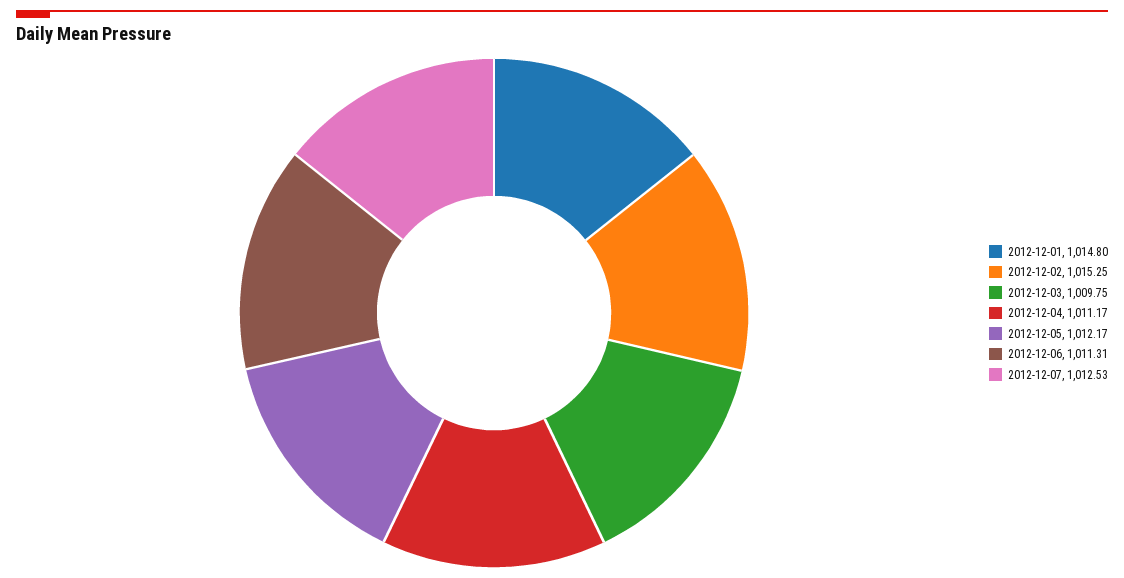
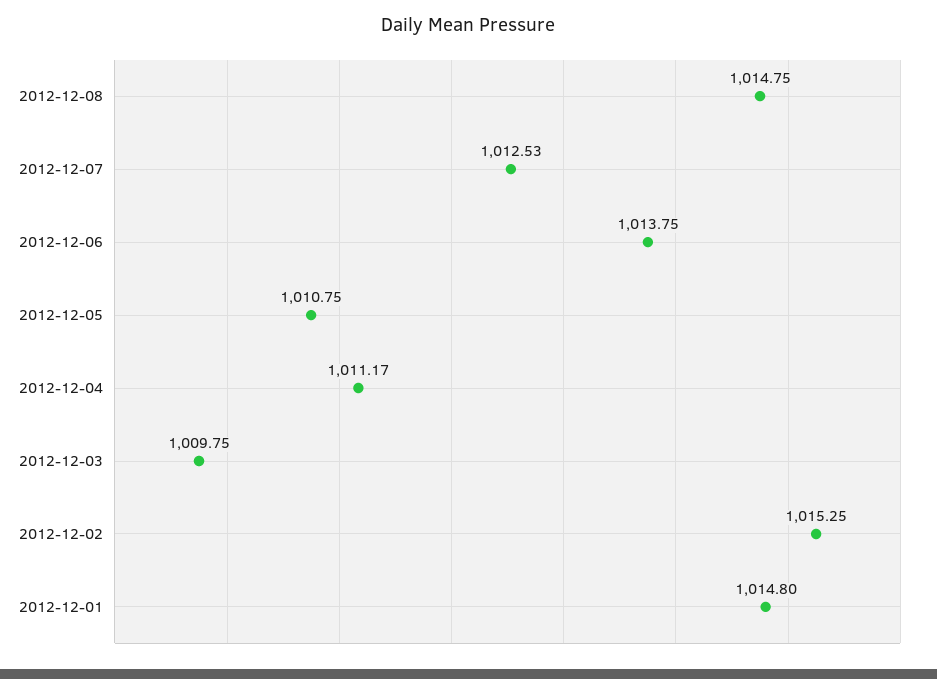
2012-12-05: 1012.17 -> 1010.75
2012-12-06: 1011.31 -> 1013.75
2012-12-08: none -> 1014.75

